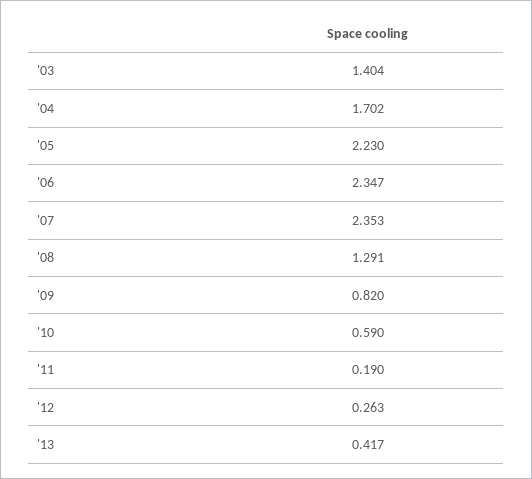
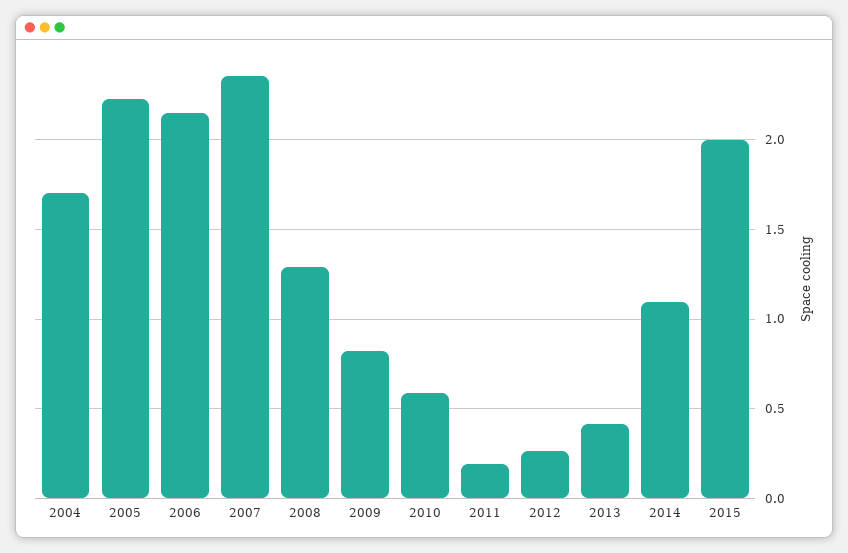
'03: 1.404 -> none
'06: 2.347 -> 2.15
2014: none -> 1.1
2015: none -> 2

